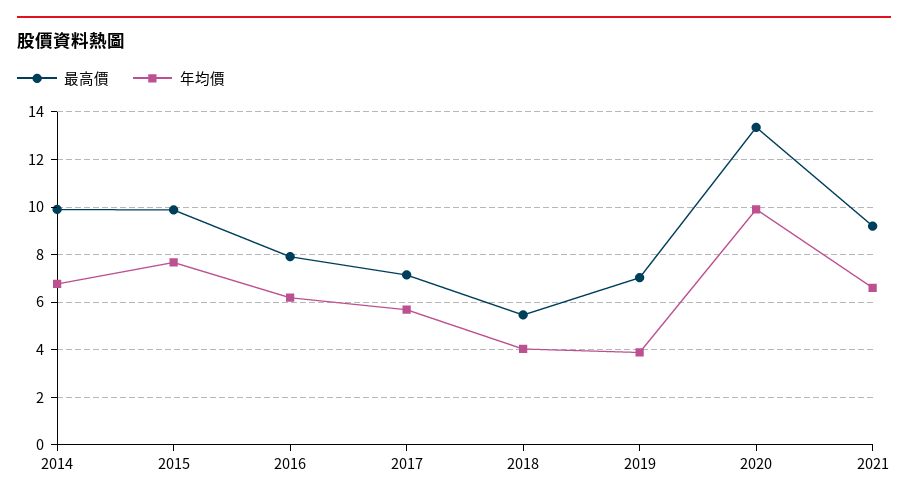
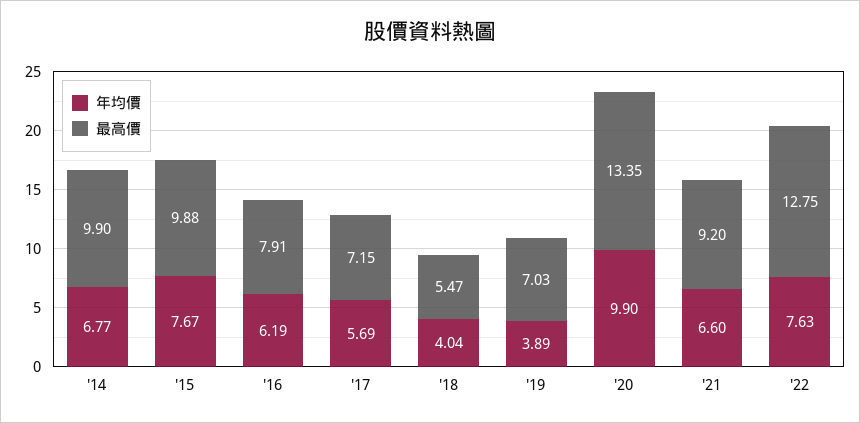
年均價, '22: none -> 7.63
最高價, '22: none -> 12.75

